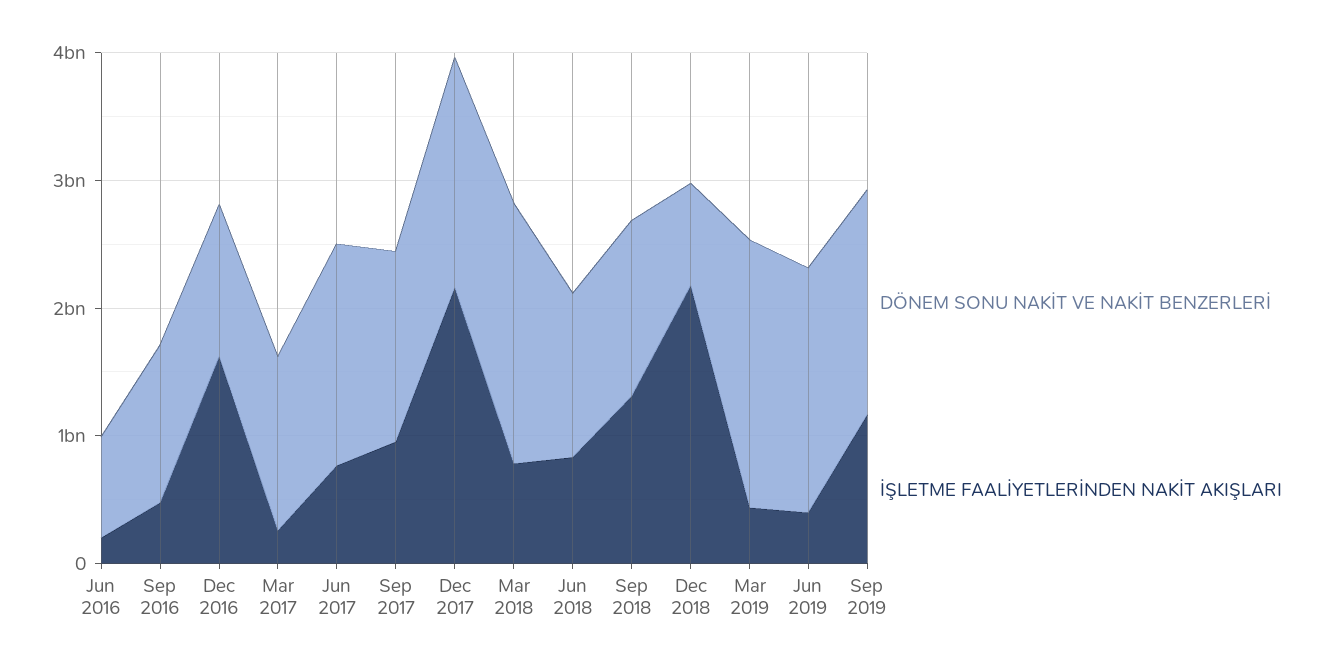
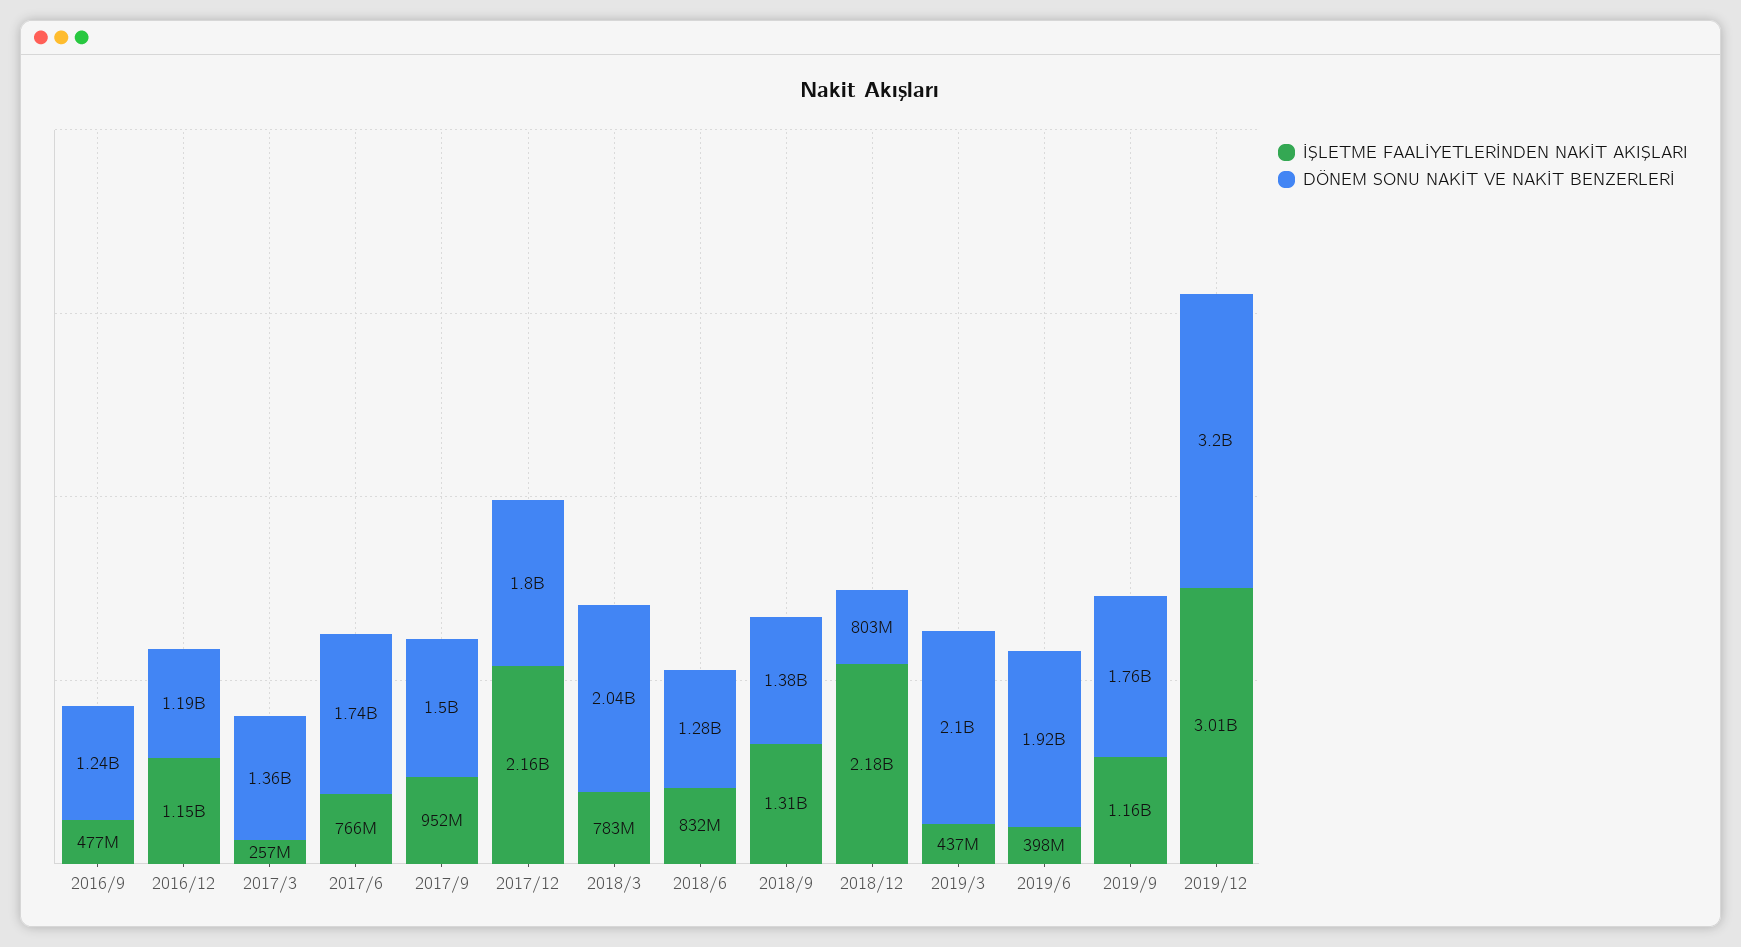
DÖNEM SONU NAKİT VE NAKİT BENZERLERİ, Jun 2016: 800000000 -> none
İŞLETME FAALİYETLERİNDEN NAKİT AKIŞLARI, Jun 2016: 200000000 -> none
İŞLETME FAALİYETLERİNDEN NAKİT AKIŞLARI, Dec 2016: 1600000000 -> 1150000000
İŞLETME FAALİYETLERİNDEN NAKİT AKIŞLARI, 2019/12: none -> 3010000000
DÖNEM SONU NAKİT VE NAKİT BENZERLERİ, 2019/12: none -> 3200000000

